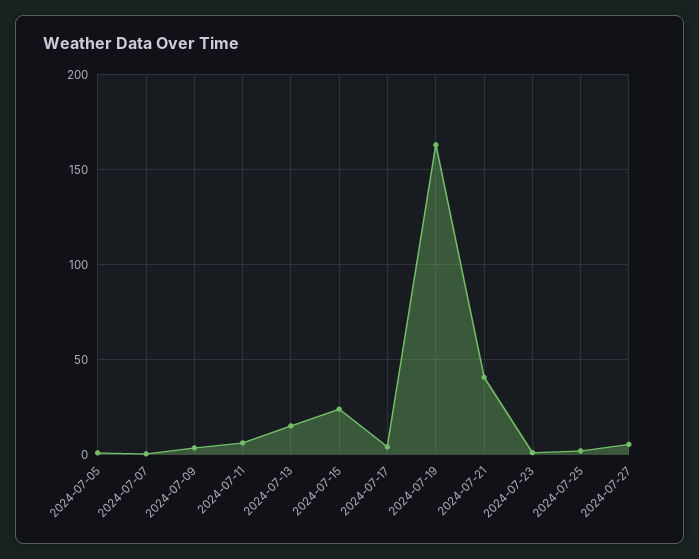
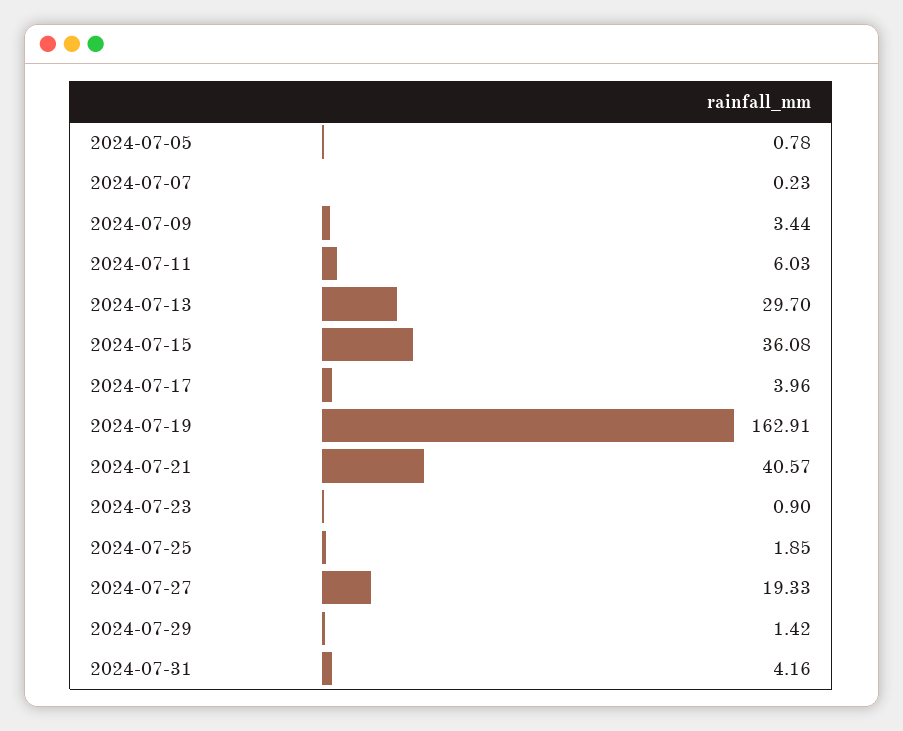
2024-07-13: 15 -> 29.7
2024-07-15: 25 -> 36.08
2024-07-27: 5 -> 19.33
2024-07-29: none -> 1.42
2024-07-31: none -> 4.16

